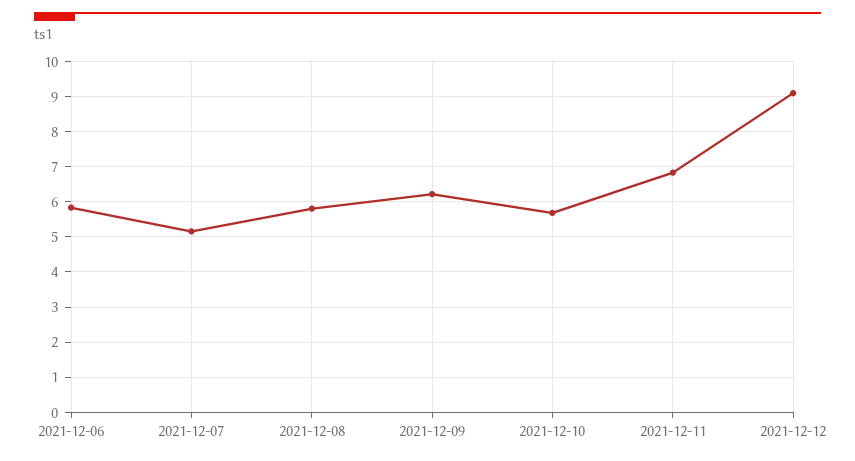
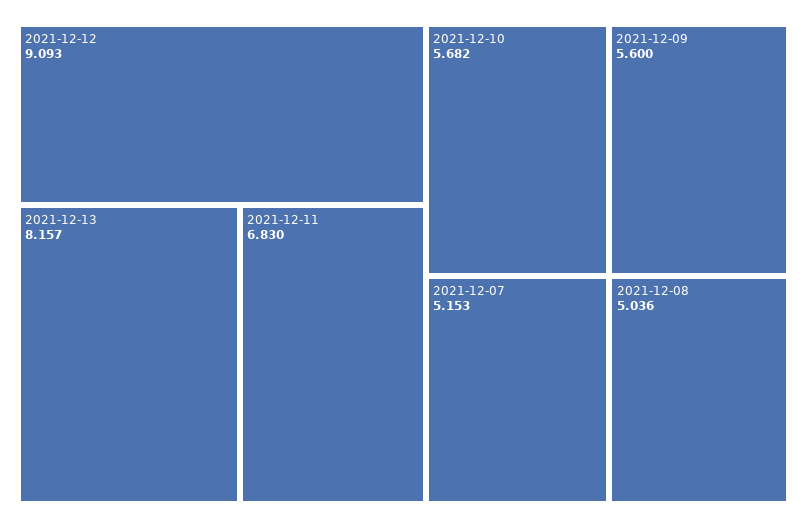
2021-12-06: 5.8 -> none
2021-12-08: 5.8 -> 5.036
2021-12-09: 6.2 -> 5.6
2021-12-13: none -> 8.157

